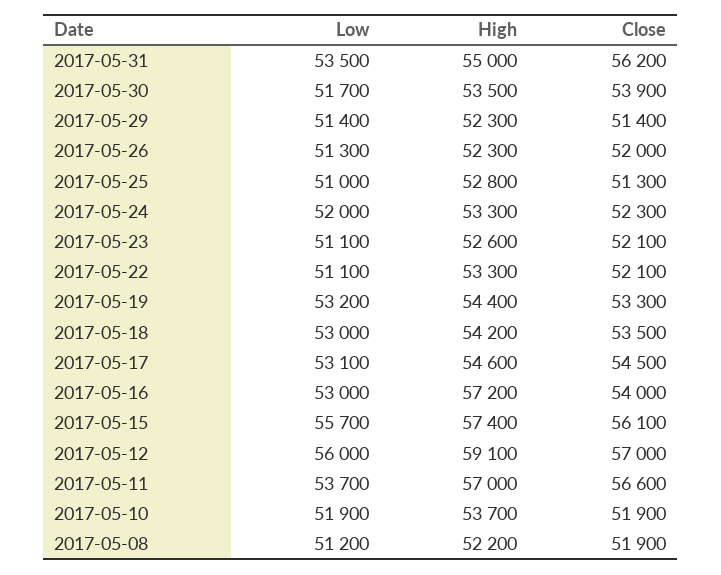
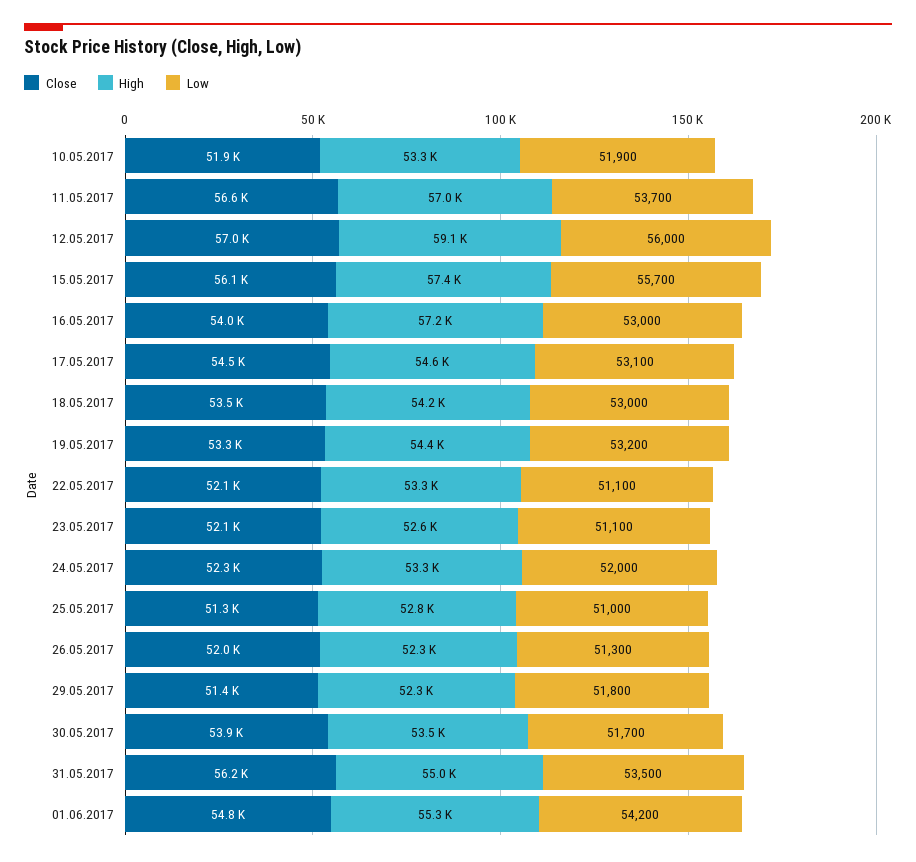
Low, 2017-05-29: 51400 -> 51800
High, 2017-05-10: 53700 -> 53300
Low, 2017-05-08: 51200 -> none
High, 2017-05-08: 52200 -> none
Close, 2017-05-08: 51900 -> none
Close, 01.06.2017: none -> 54800
High, 01.06.2017: none -> 55300
Low, 01.06.2017: none -> 54200

